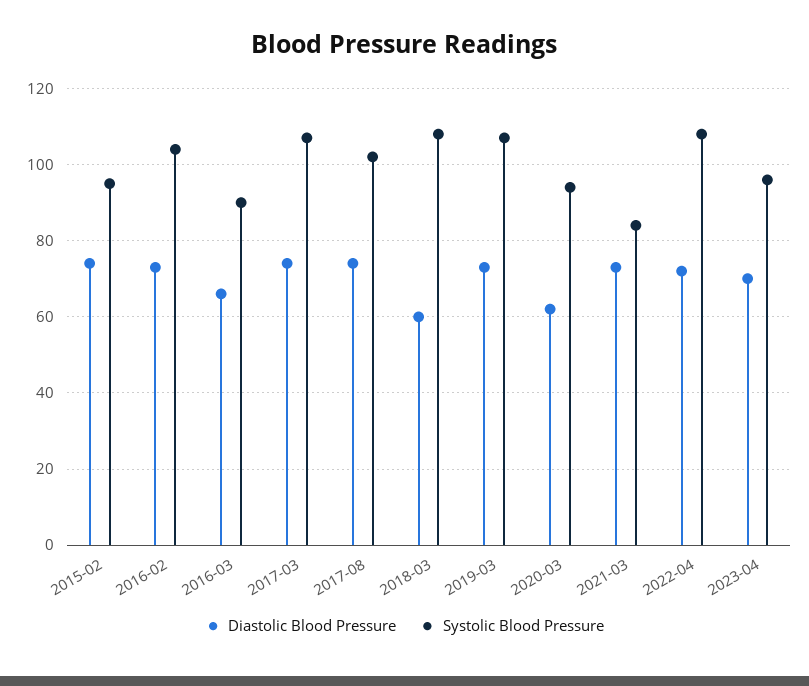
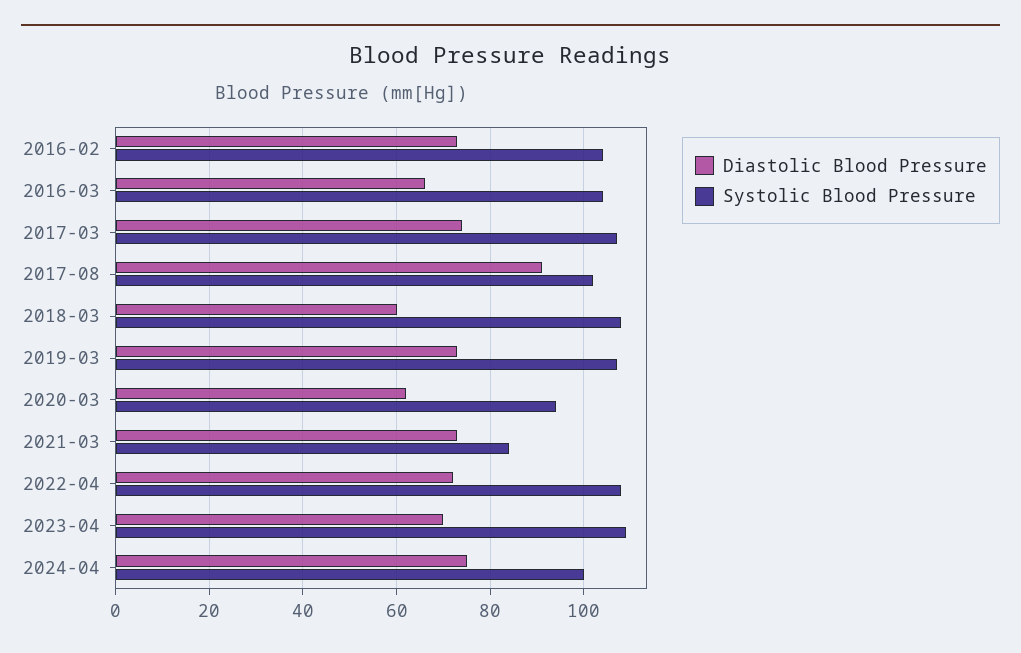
Diastolic Blood Pressure, 2015-02: 75 -> none
Systolic Blood Pressure, 2015-02: 95 -> none
Systolic Blood Pressure, 2016-03: 90 -> 105
Diastolic Blood Pressure, 2017-08: 75 -> 90
Systolic Blood Pressure, 2023-04: 95 -> 110
Diastolic Blood Pressure, 2024-04: none -> 75
Systolic Blood Pressure, 2024-04: none -> 100

